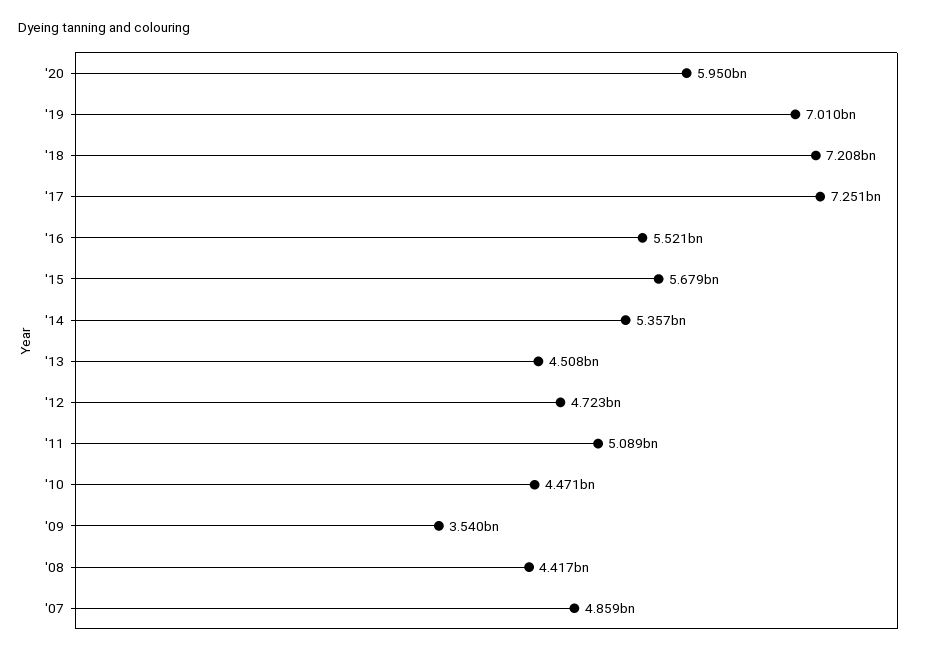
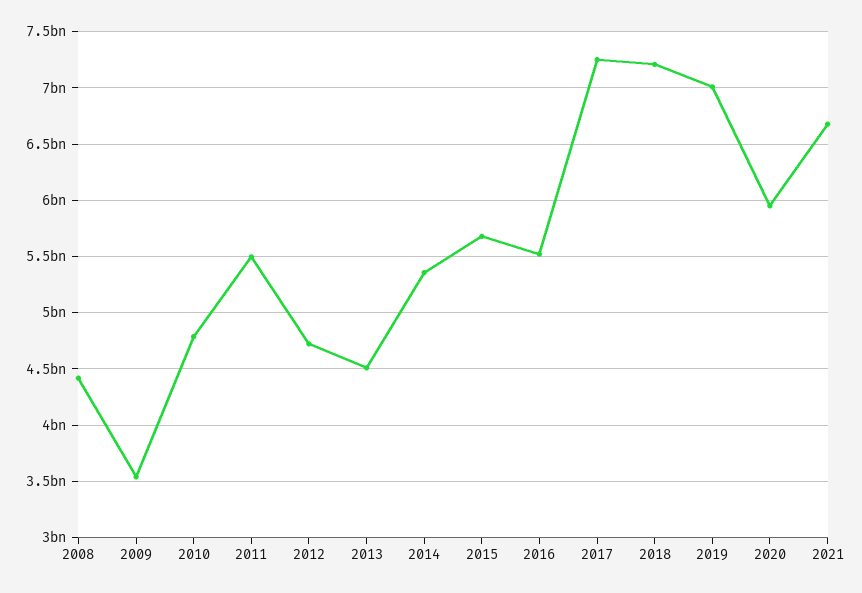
'11: 5089000000 -> 5500000000
'10: 4471000000 -> 4800000000
'07: 4859000000 -> none
2021: none -> 6700000000

